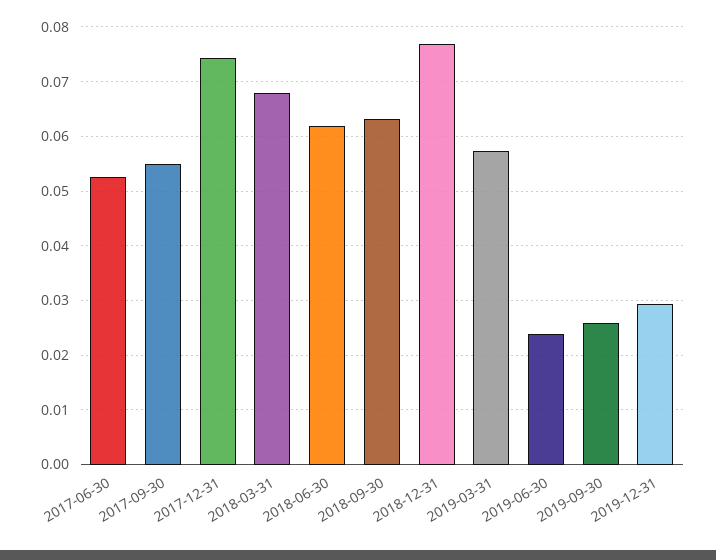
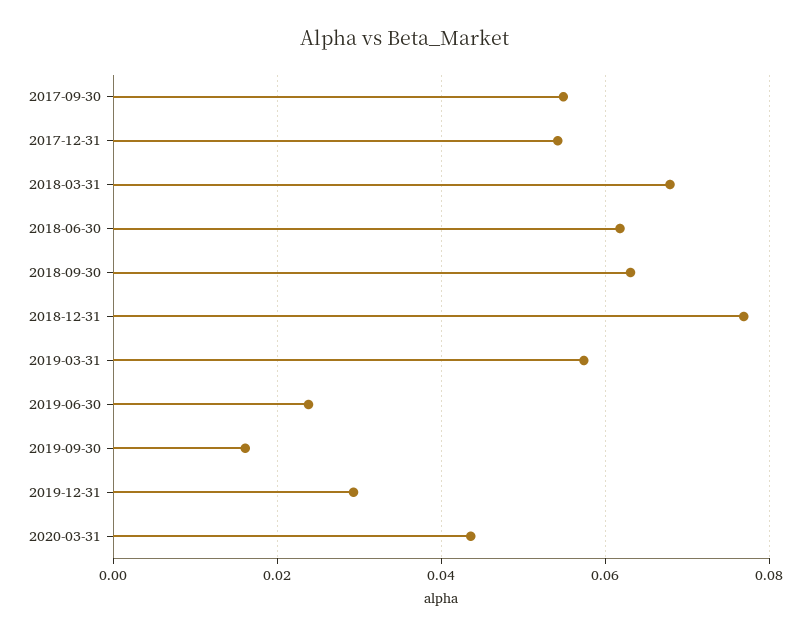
2017-06-30: 0.052 -> none
2017-12-31: 0.074 -> 0.054
2019-09-30: 0.026 -> 0.016
2020-03-31: none -> 0.044

